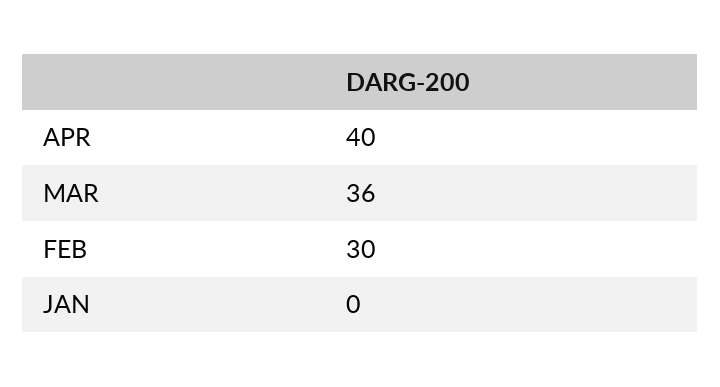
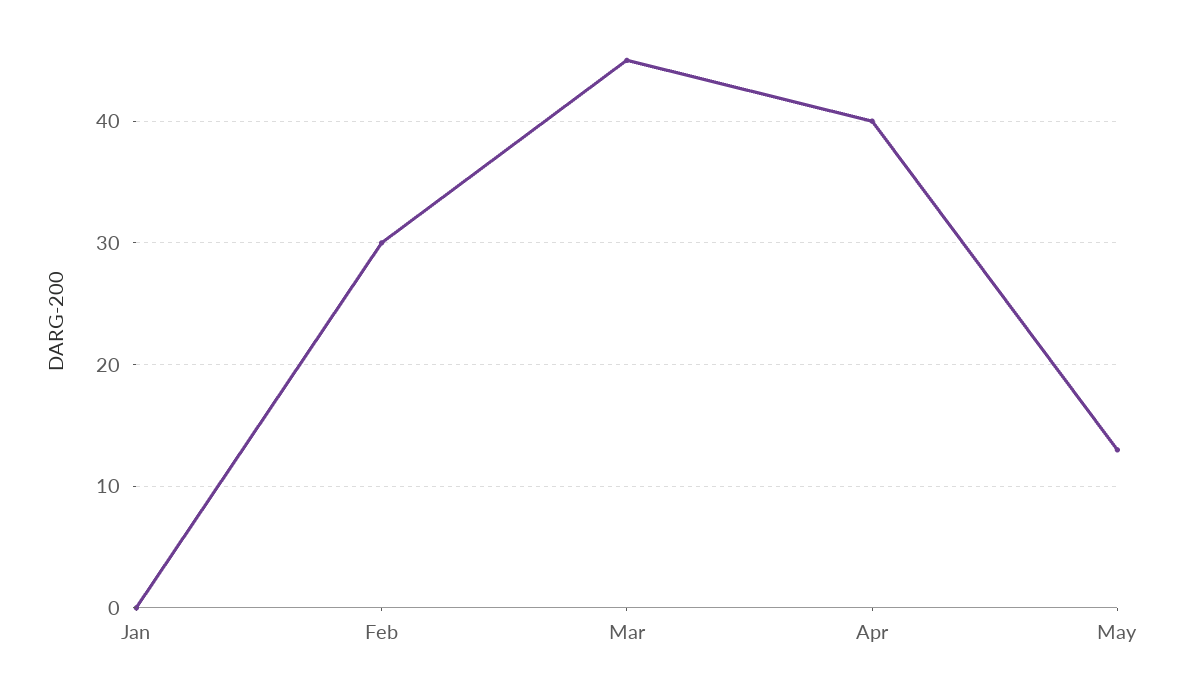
MAR: 36 -> 45
May: none -> 13

